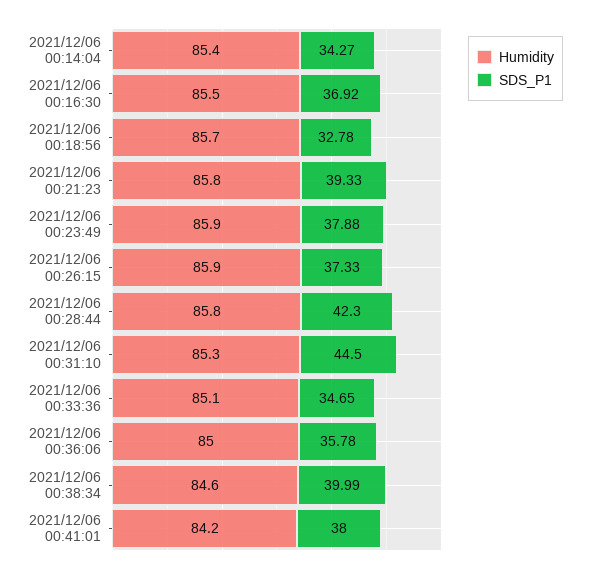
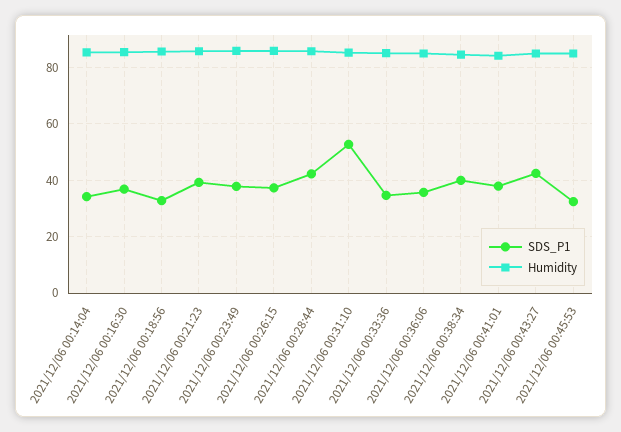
SDS_P1, 2021/12/06 00:31:10: 44.5 -> 52.5
SDS_P1, 2021/12/06 00:43:27: none -> 42.5
Humidity, 2021/12/06 00:43:27: none -> 85
SDS_P1, 2021/12/06 00:45:53: none -> 32.5
Humidity, 2021/12/06 00:45:53: none -> 85

